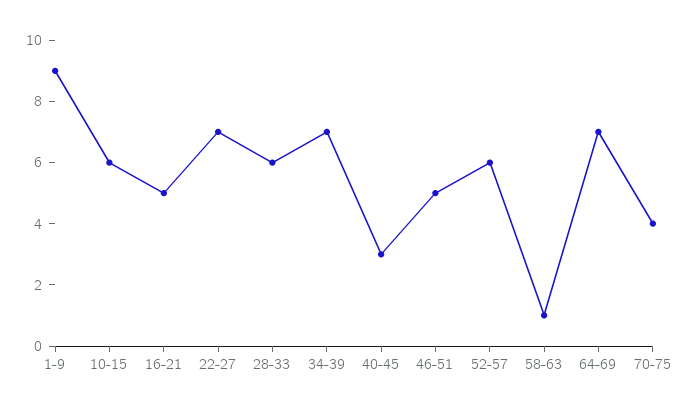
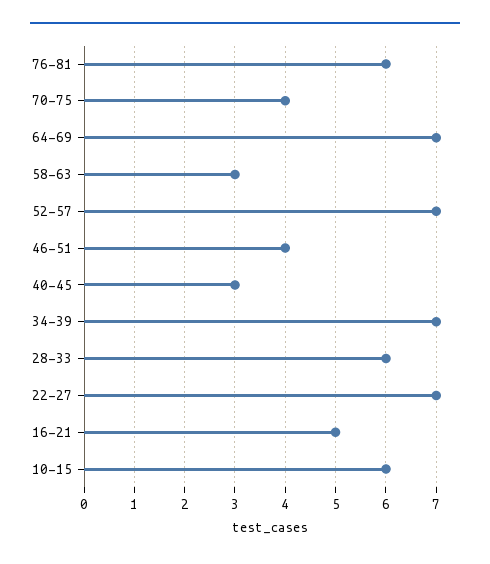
1-9: 9 -> none
46-51: 5 -> 4
52-57: 6 -> 7
58-63: 1 -> 3
76-81: none -> 6

